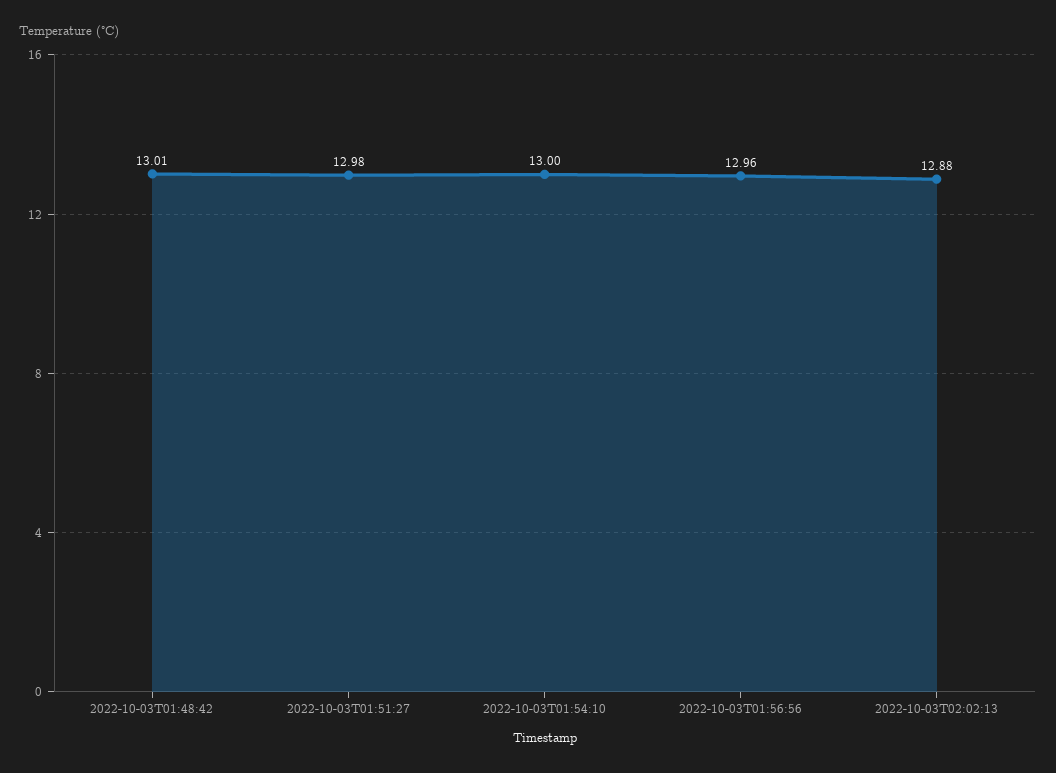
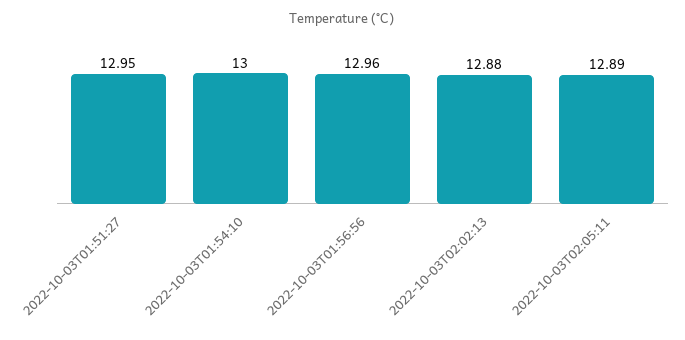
2022-10-03T01:48:42: 13.01 -> none
2022-10-03T01:51:27: 12.98 -> 12.95
2022-10-03T02:05:11: none -> 12.89

